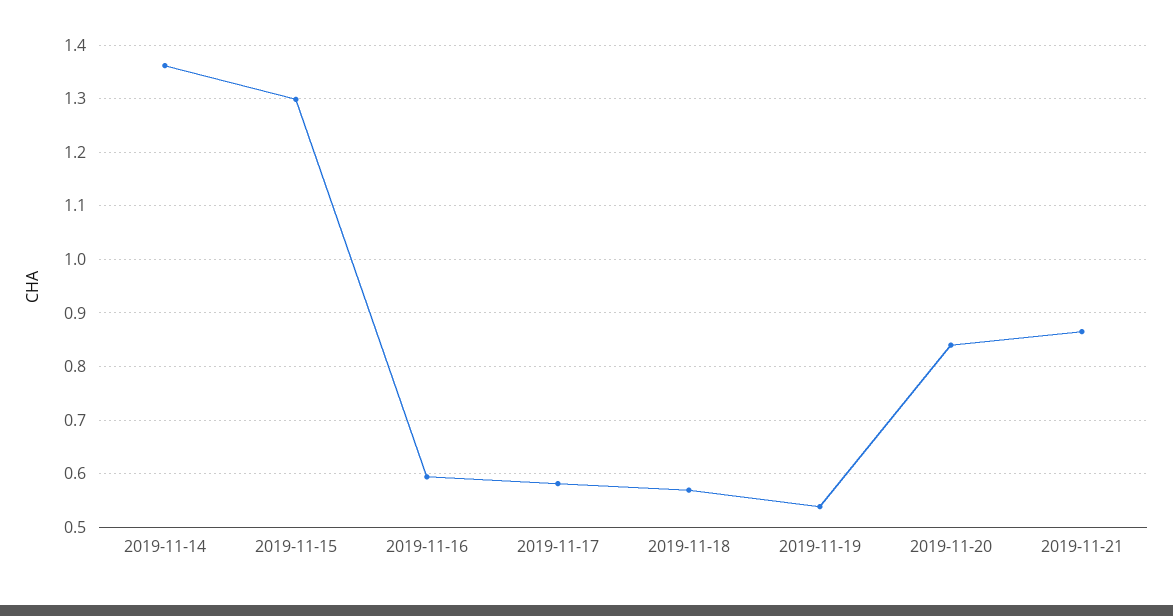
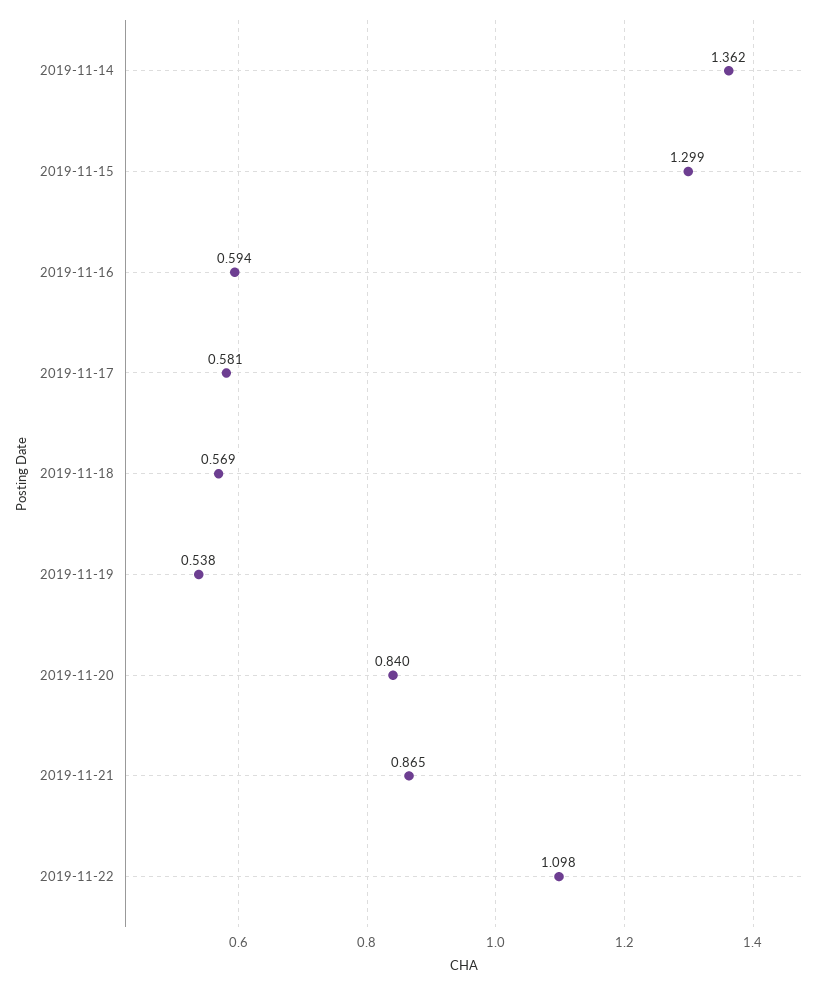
2019-11-22: none -> 1.098

